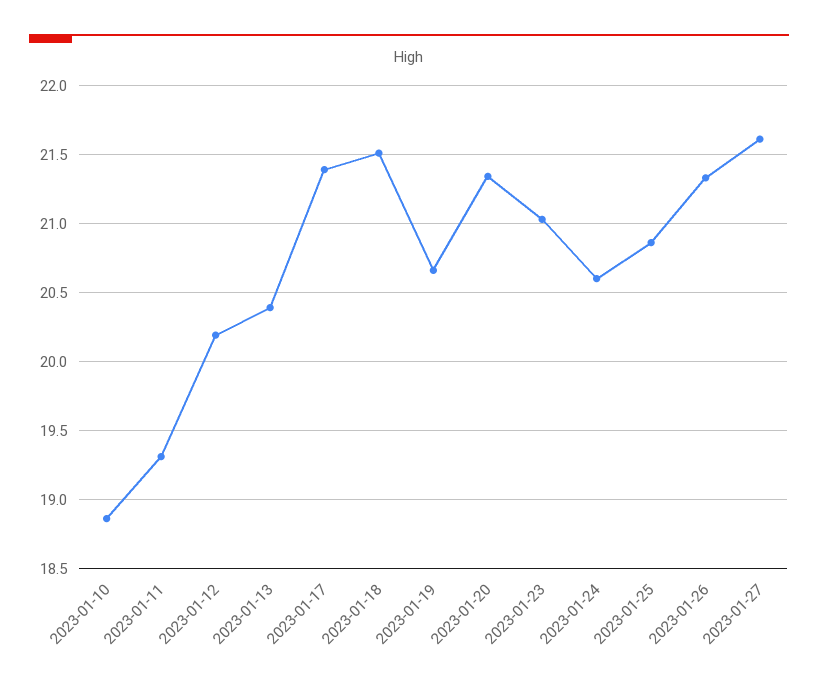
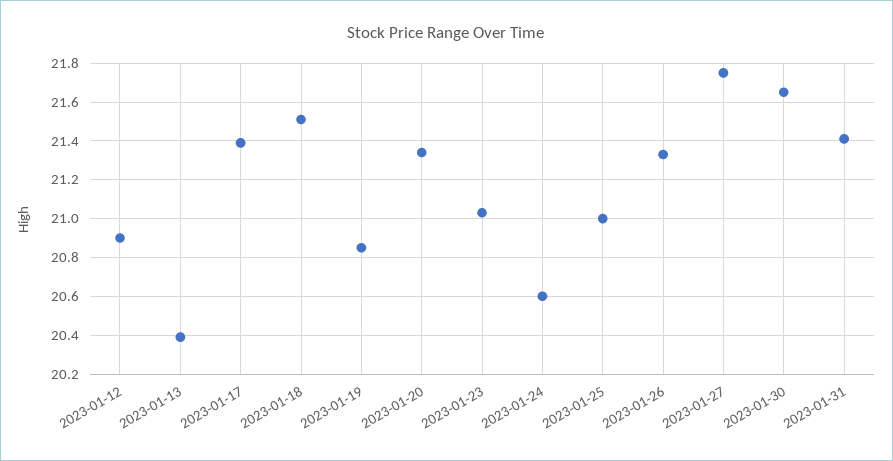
2023-01-10: 18.85 -> none
2023-01-11: 19.3 -> none
2023-01-12: 20.2 -> 20.9
2023-01-19: 20.65 -> 20.85
2023-01-25: 20.85 -> 21
2023-01-27: 21.6 -> 21.75
2023-01-30: none -> 21.65
2023-01-31: none -> 21.4

